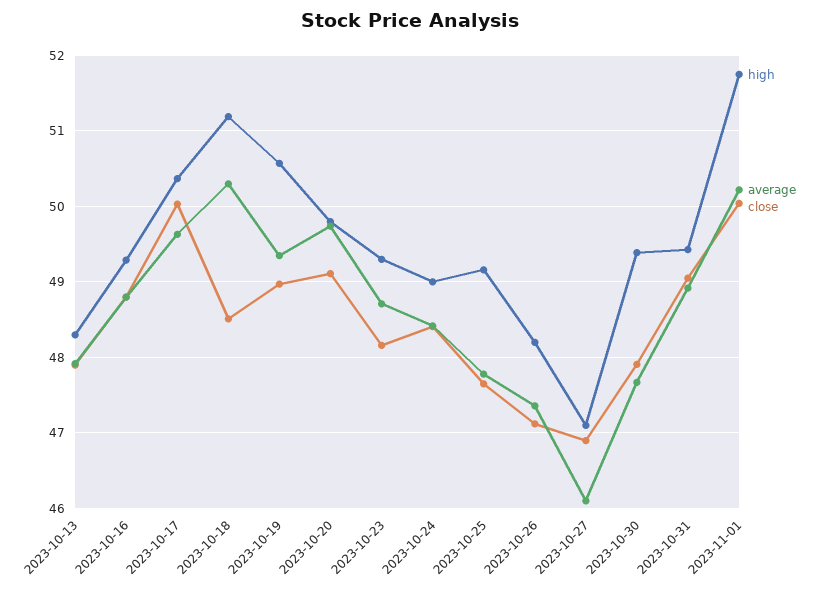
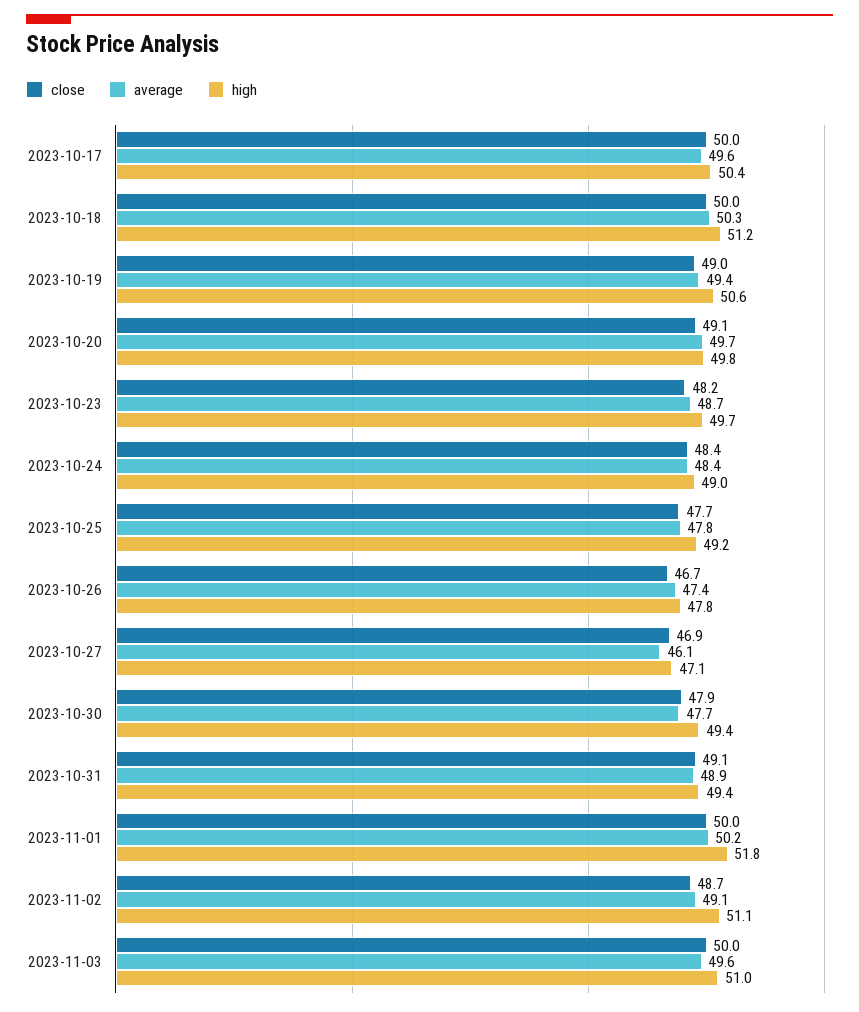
high, 2023-10-13: 48.3 -> none
average, 2023-10-13: 47.9 -> none
close, 2023-10-13: 47.9 -> none
high, 2023-10-16: 49.3 -> none
average, 2023-10-16: 48.8 -> none
close, 2023-10-16: 48.8 -> none
close, 2023-10-18: 48.5 -> 50
high, 2023-10-23: 49.3 -> 49.7
high, 2023-10-26: 48.2 -> 47.8
close, 2023-10-26: 47.1 -> 46.7
close, 2023-11-02: none -> 48.7
average, 2023-11-02: none -> 49.1
high, 2023-11-02: none -> 51.1
close, 2023-11-03: none -> 50
average, 2023-11-03: none -> 49.6
high, 2023-11-03: none -> 51

